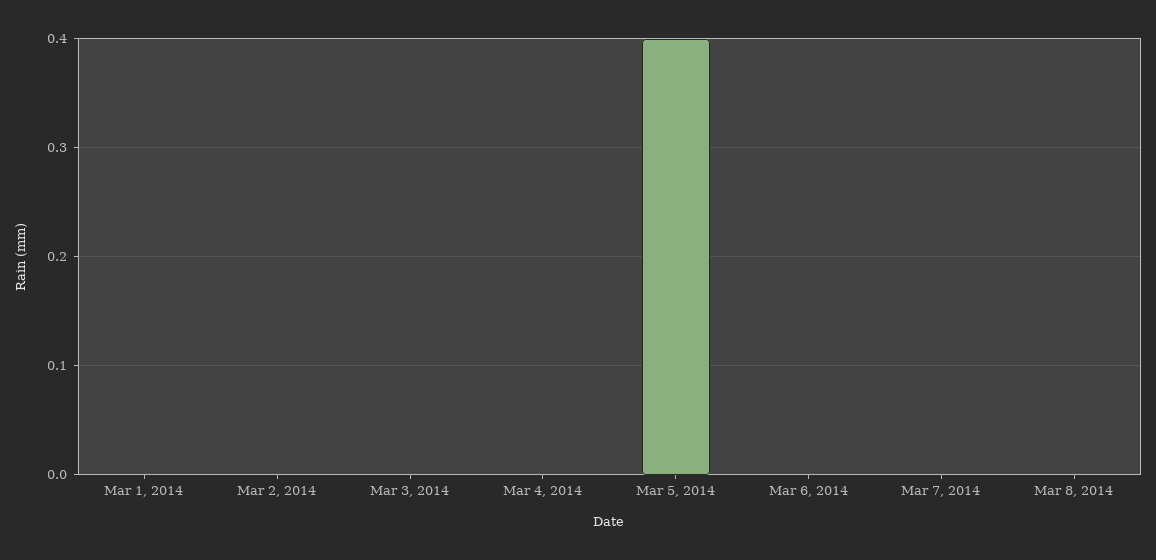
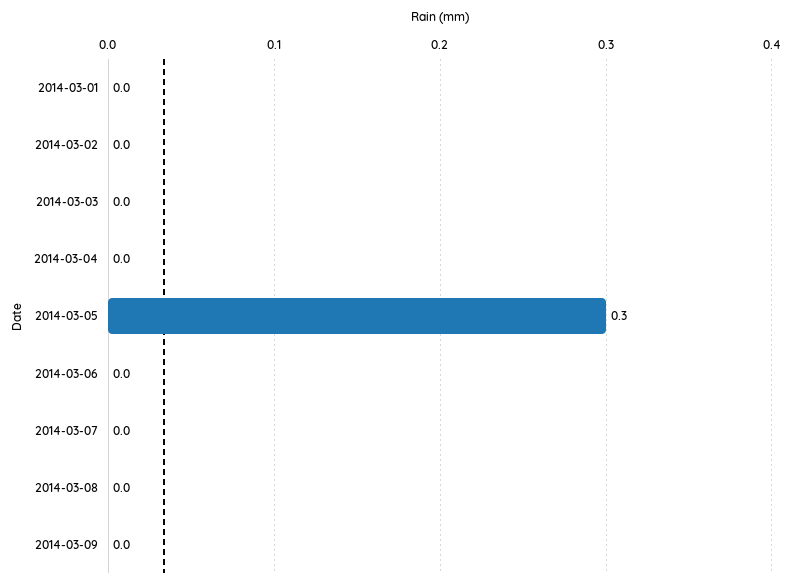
Mar 5, 2014: 0.4 -> 0.3
2014-03-09: none -> 0

